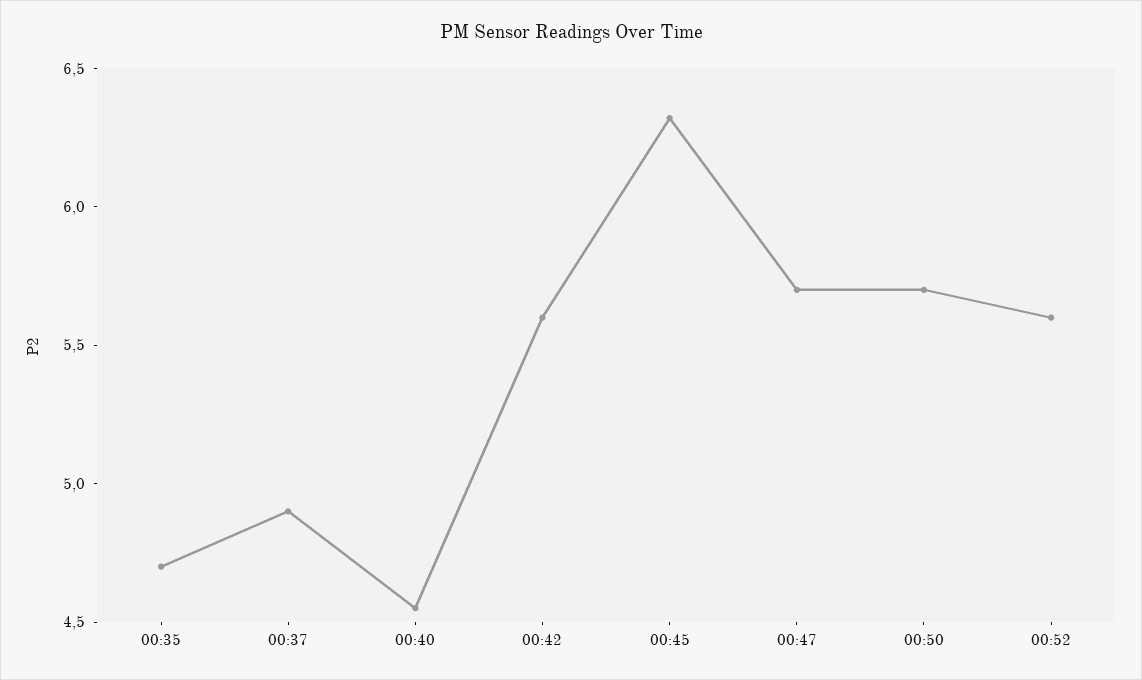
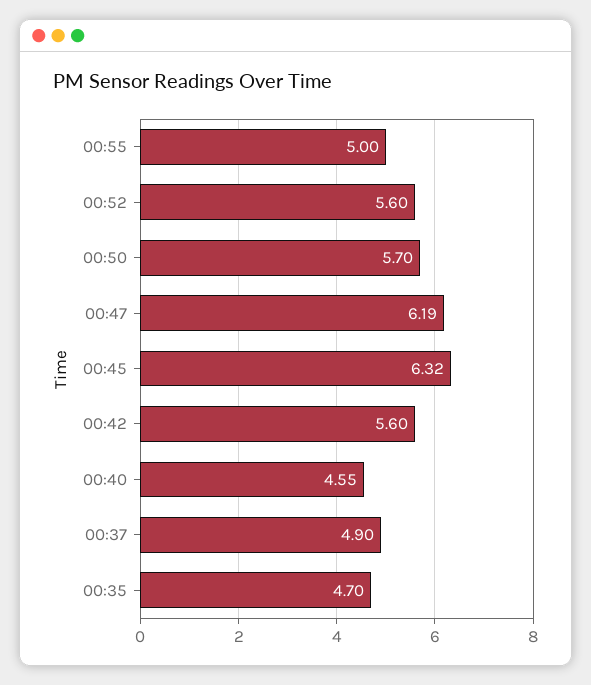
00:47: 5.7 -> 6.19
00:55: none -> 5

